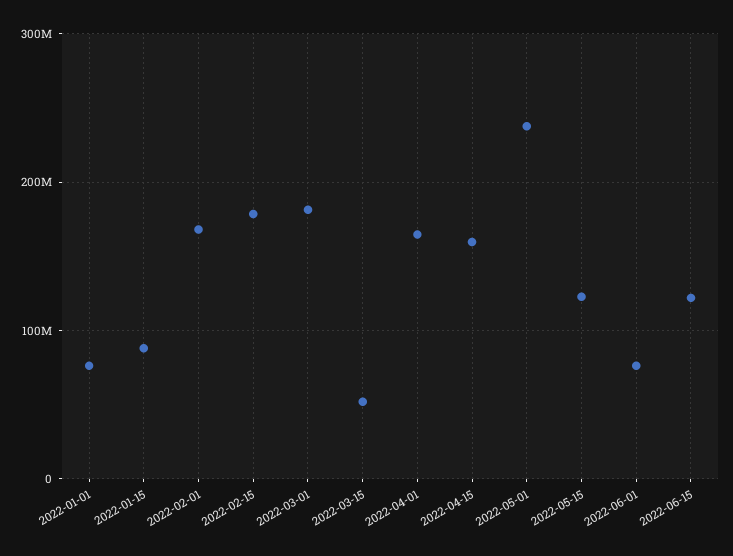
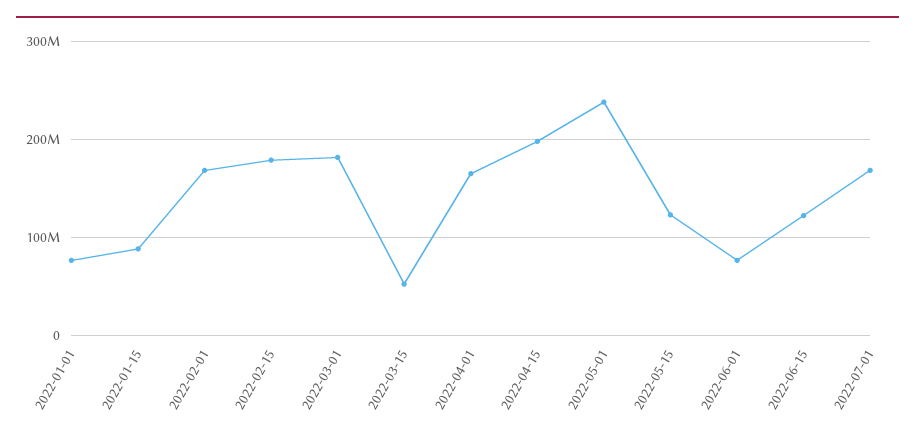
2022-04-15: 160000000 -> 200000000
2022-07-01: none -> 170000000

